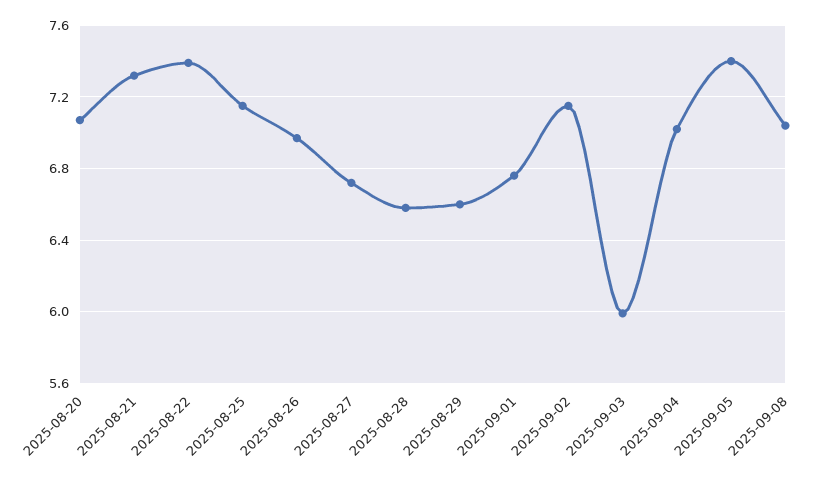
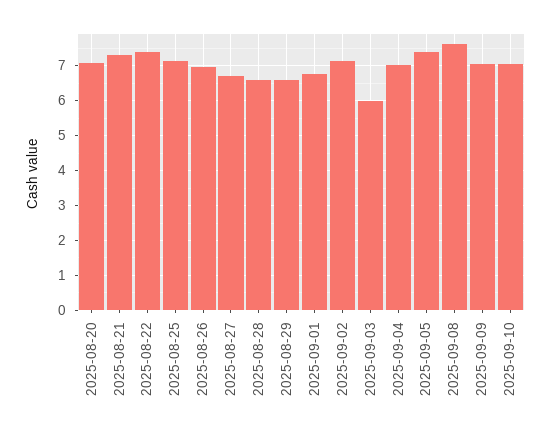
2025-09-08: 7.05 -> 7.6
2025-09-09: none -> 7
2025-09-10: none -> 7

